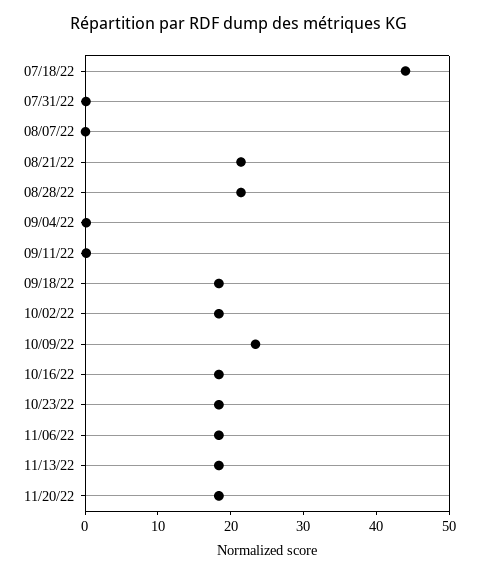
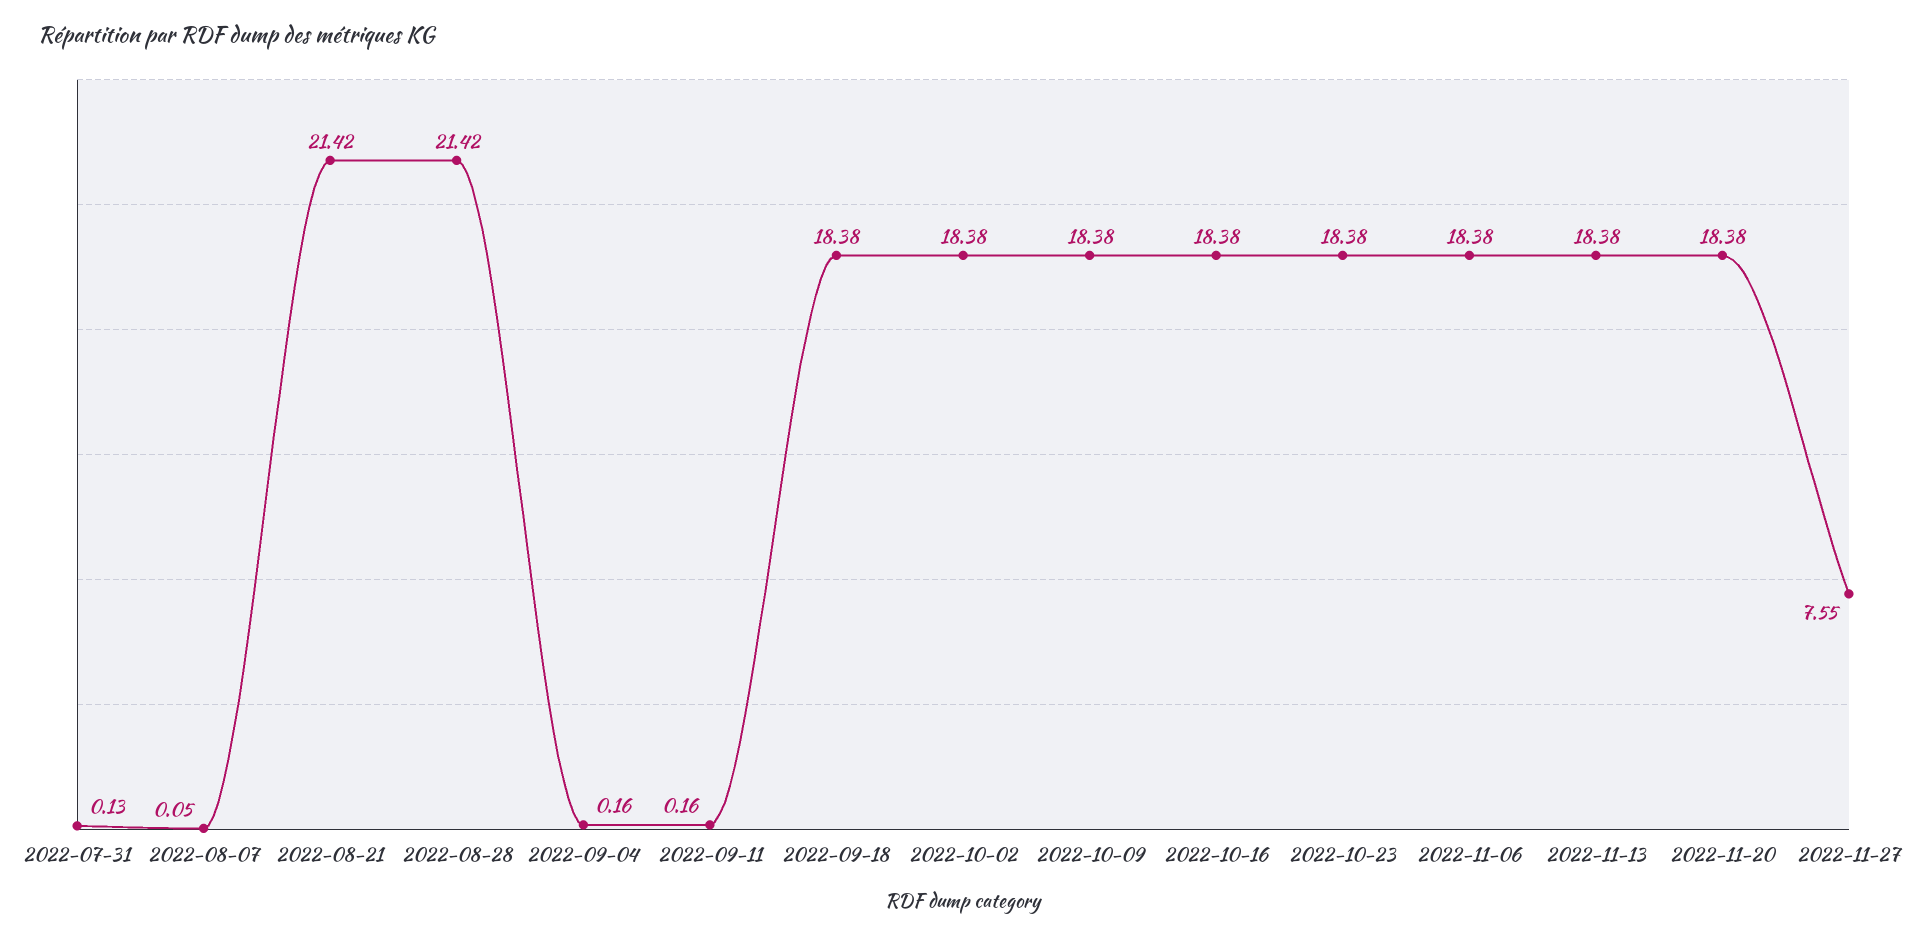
07/18/22: 44 -> none
10/09/22: 24 -> 18.38
2022-11-27: none -> 7.55

